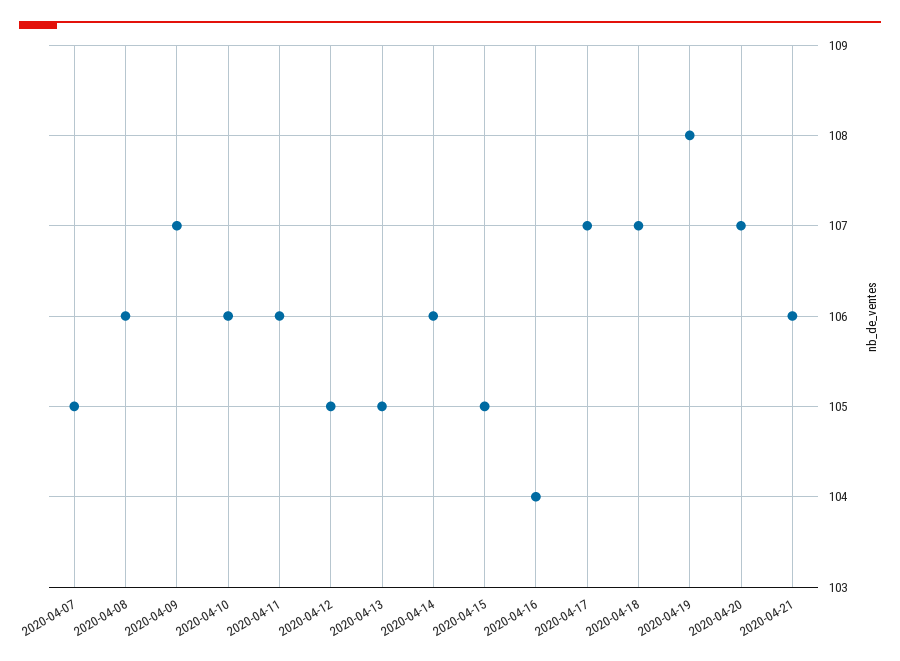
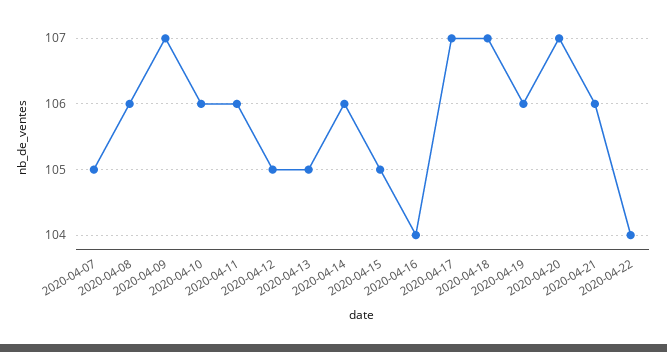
2020-04-19: 108 -> 106
2020-04-22: none -> 104

